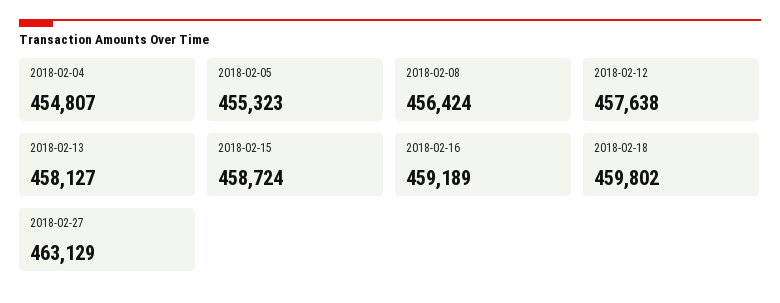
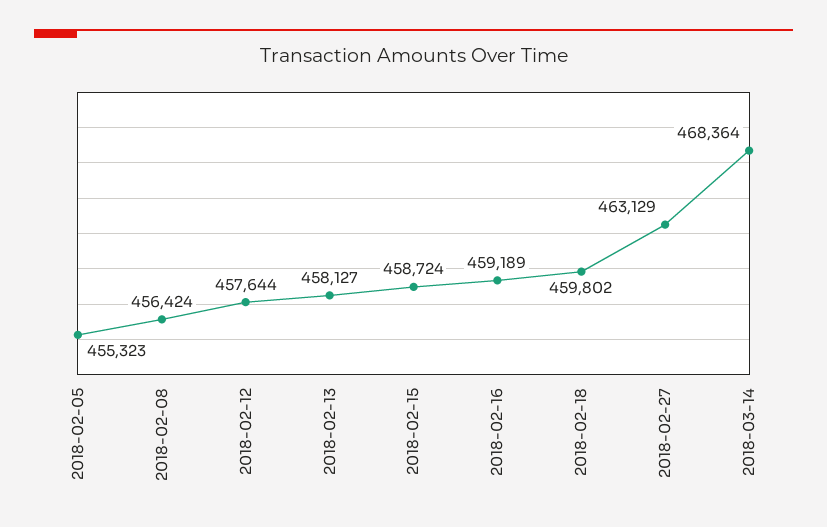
2018-02-04: 454807 -> none
2018-02-12: 457638 -> 457644
2018-03-14: none -> 468364

